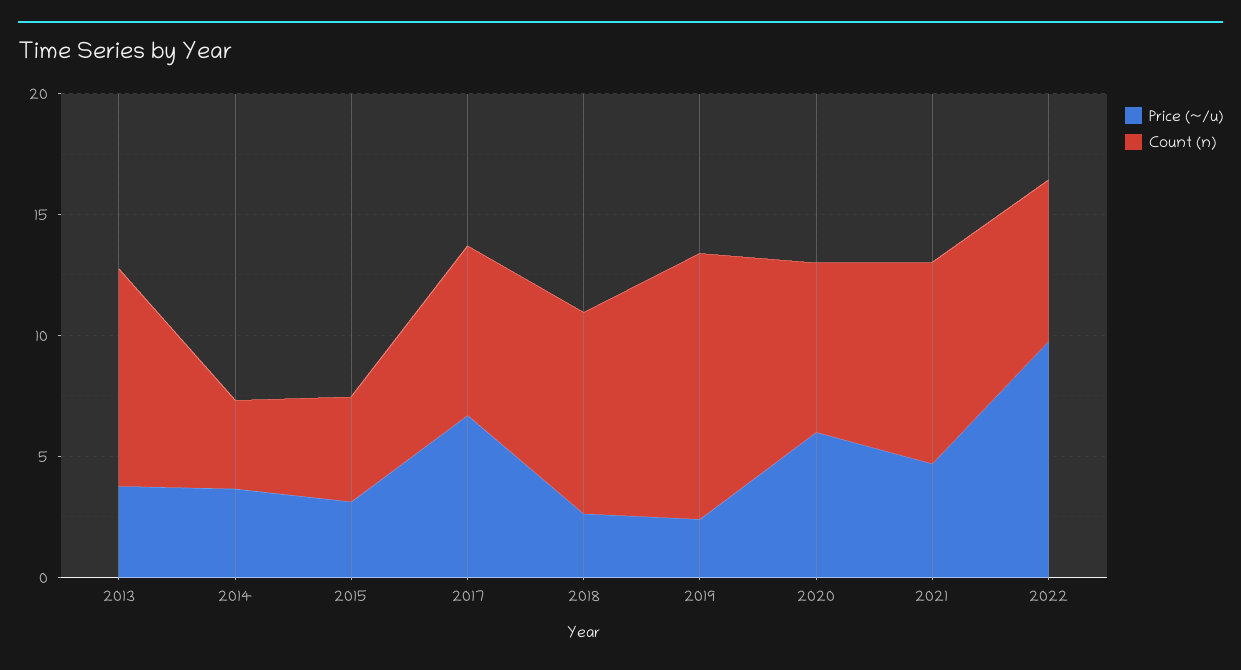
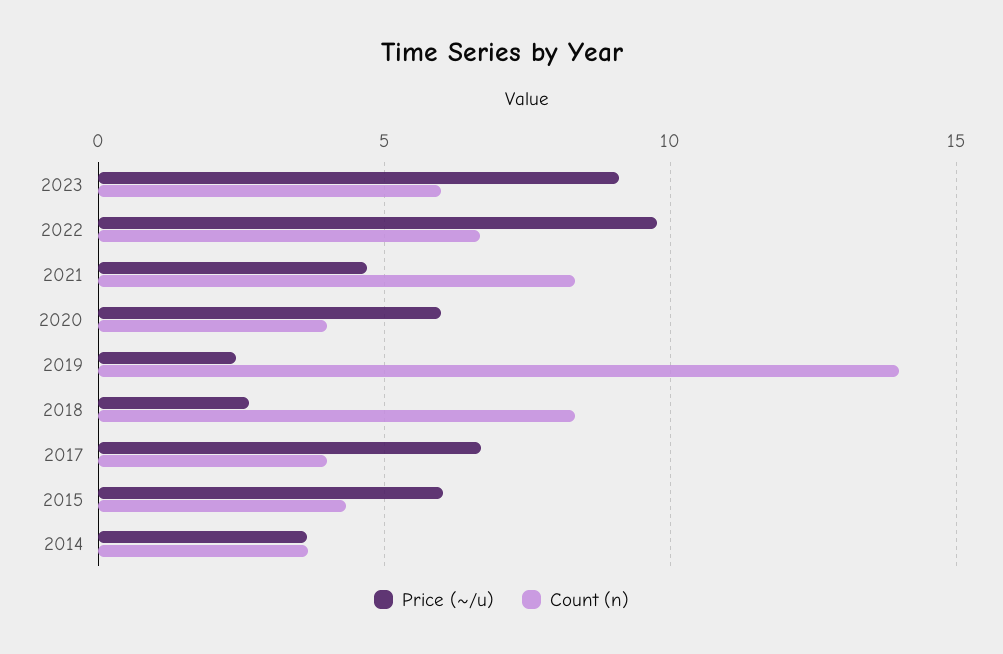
Price (~/u), 2013: 4 -> none
Count (n), 2013: 9 -> none
Price (~/u), 2015: 3 -> 6
Count (n), 2017: 7 -> 4
Count (n), 2019: 11 -> 14
Count (n), 2020: 7 -> 4
Price (~/u), 2023: none -> 9
Count (n), 2023: none -> 6

